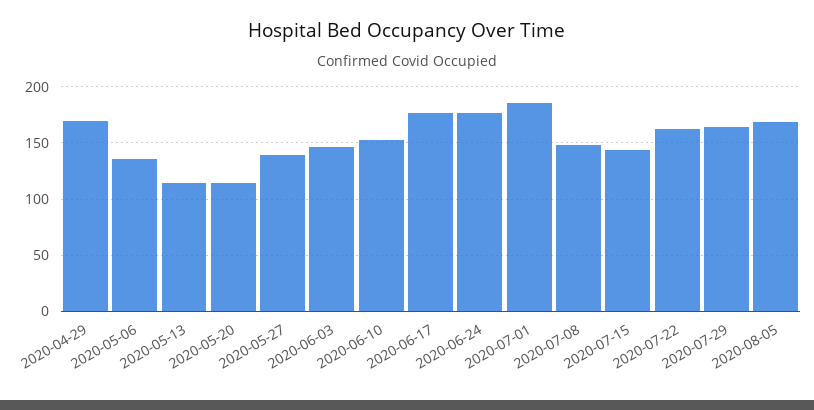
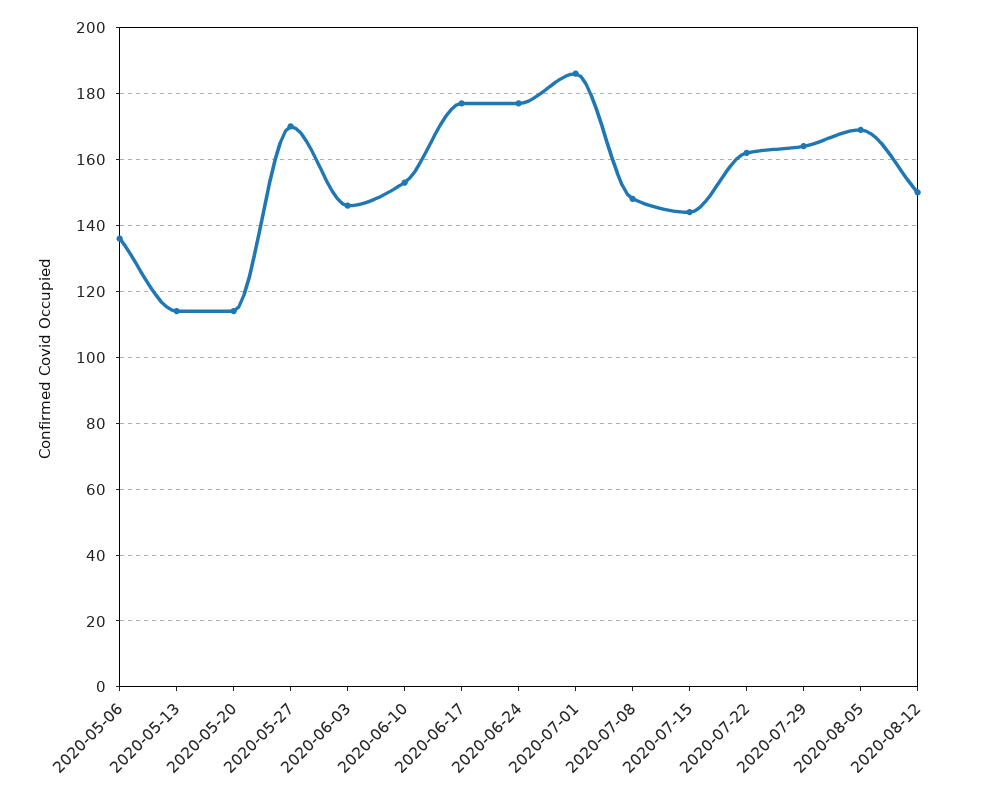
2020-04-29: 170 -> none
2020-05-27: 140 -> 170
2020-08-12: none -> 150

